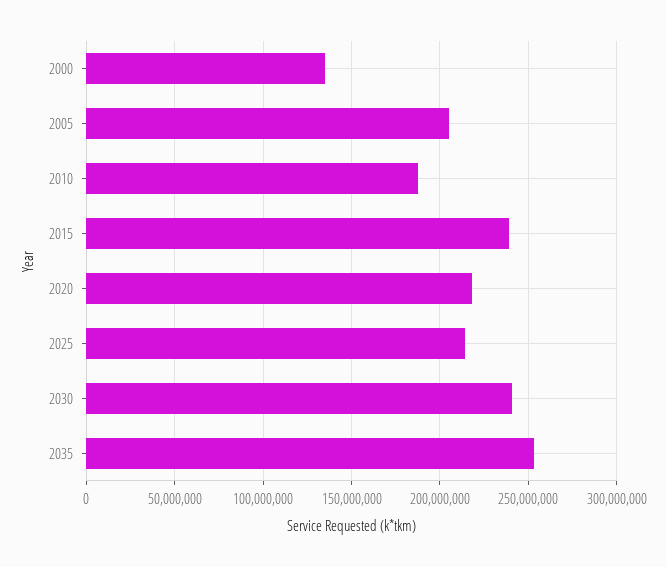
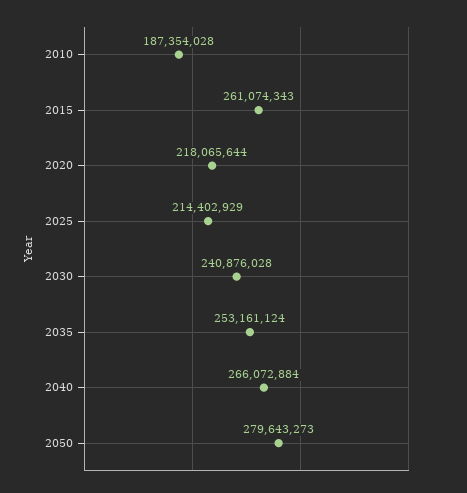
2000: 135000000 -> none
2005: 205000000 -> none
2015: 240000000 -> 261074343
2040: none -> 266072884
2050: none -> 279643273

